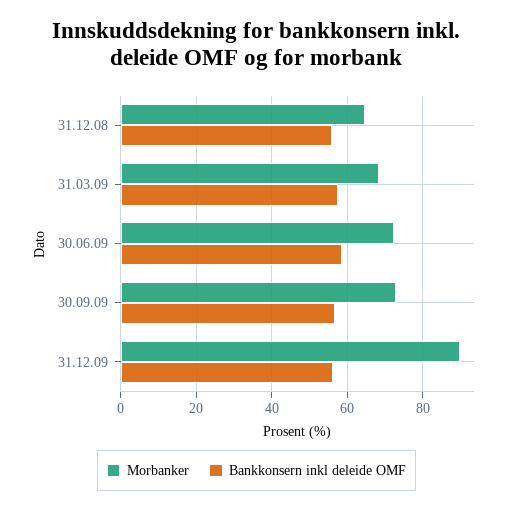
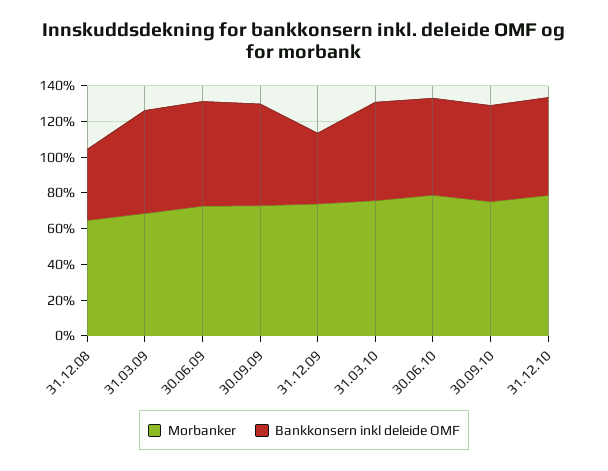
Bankkonsern inkl deleide OMF, 31.12.08: 56 -> 40
Morbanker, 31.12.09: 90 -> 75
Bankkonsern inkl deleide OMF, 31.12.09: 56 -> 40
Morbanker, 31.03.10: none -> 75
Bankkonsern inkl deleide OMF, 31.03.10: none -> 55
Morbanker, 30.06.10: none -> 80
Bankkonsern inkl deleide OMF, 30.06.10: none -> 55
Morbanker, 30.09.10: none -> 75
Bankkonsern inkl deleide OMF, 30.09.10: none -> 55
Morbanker, 31.12.10: none -> 80
Bankkonsern inkl deleide OMF, 31.12.10: none -> 55

